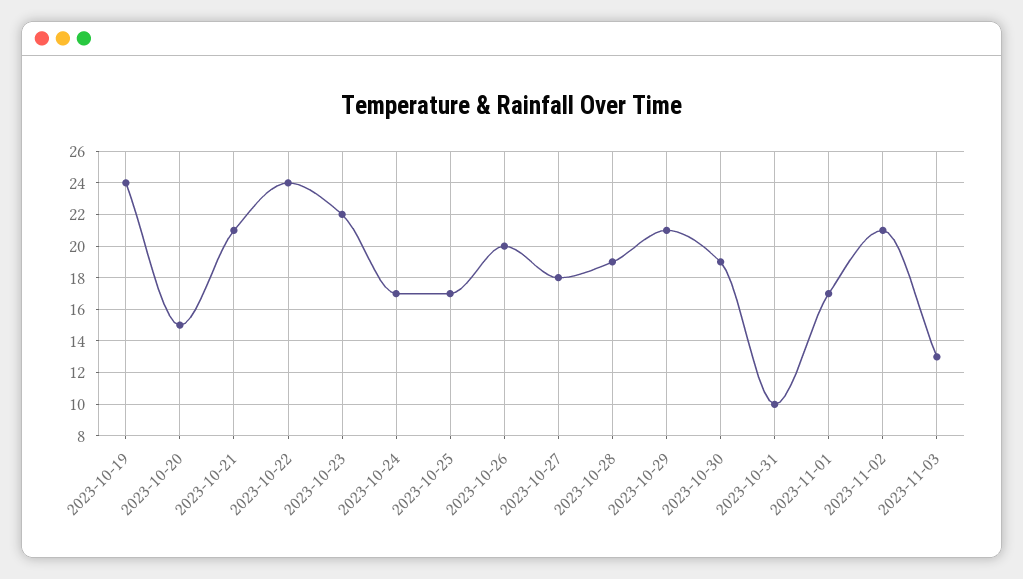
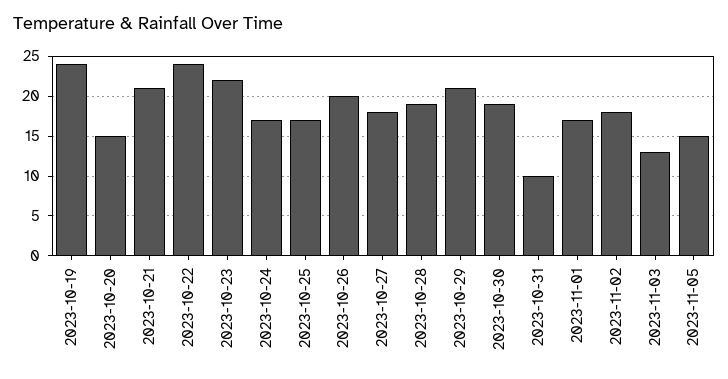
2023-11-02: 21 -> 18
2023-11-05: none -> 15

